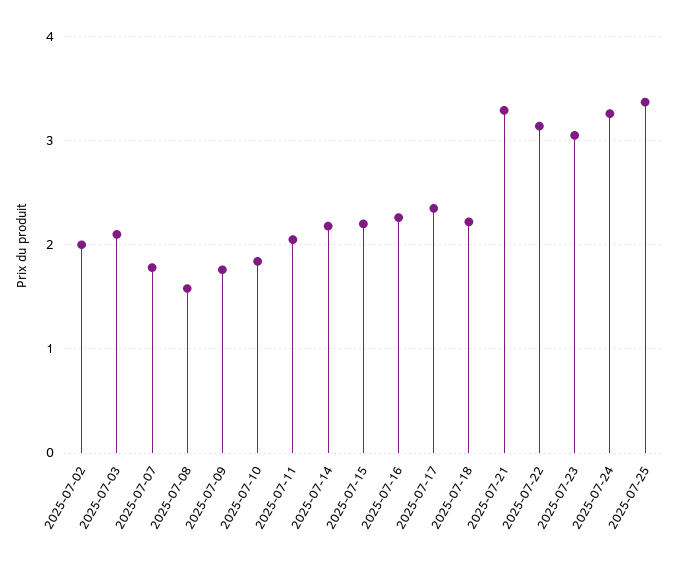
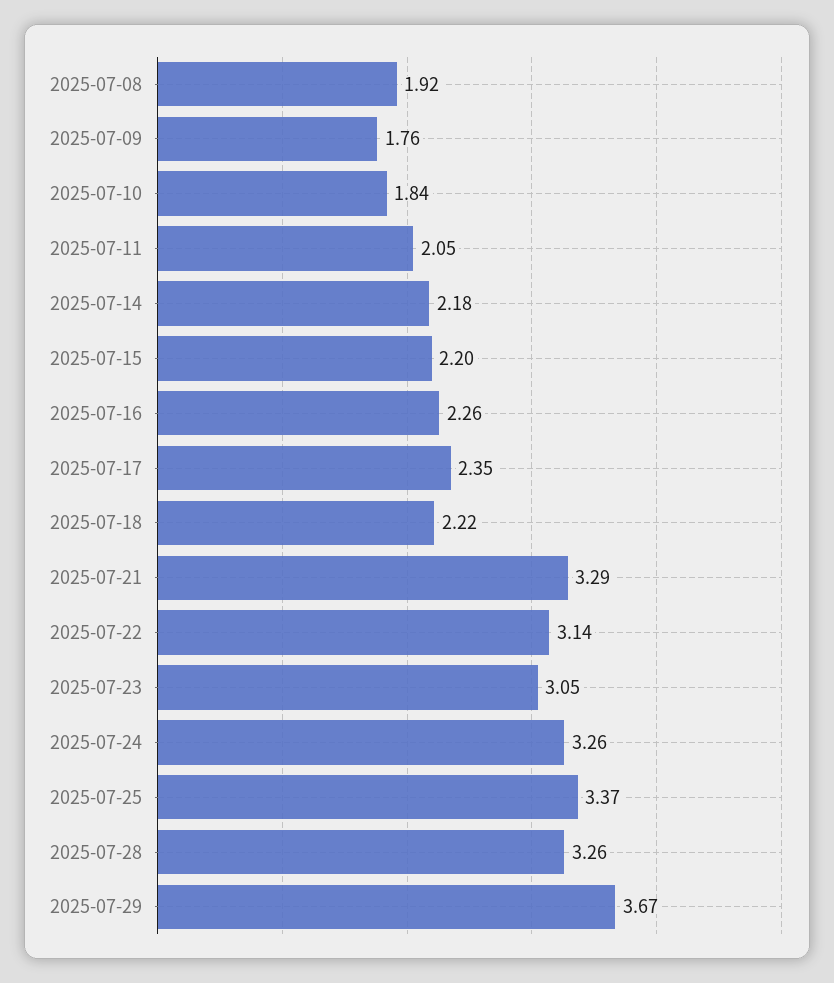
2025-07-02: 2 -> none
2025-07-03: 2.1 -> none
2025-07-07: 1.8 -> none
2025-07-08: 1.6 -> 1.92
2025-07-28: none -> 3.26
2025-07-29: none -> 3.67

